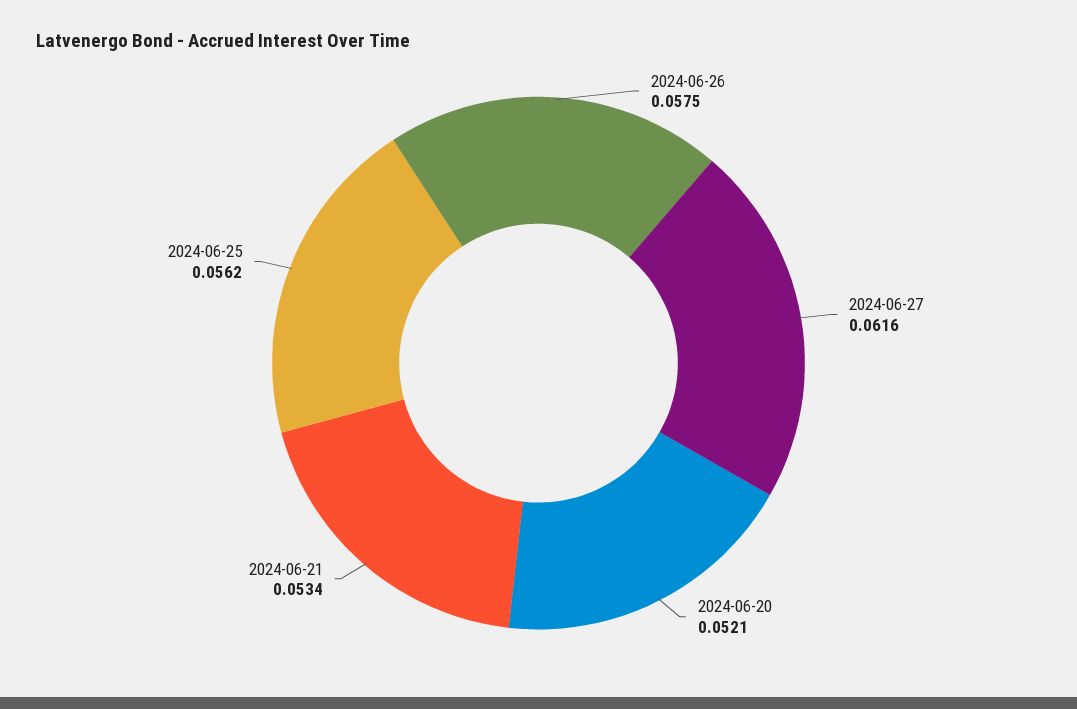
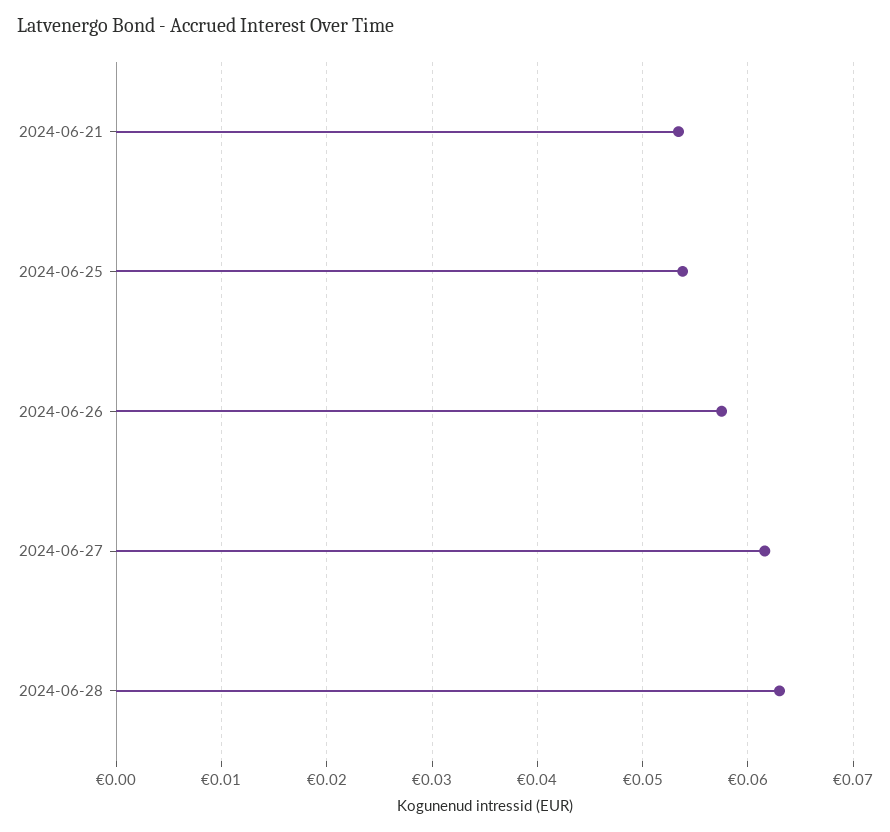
2024-06-20: 0.0521 -> none
2024-06-25: 0.0562 -> 0.054
2024-06-28: none -> 0.063

